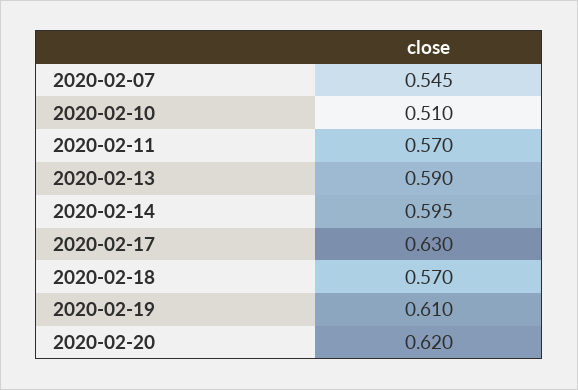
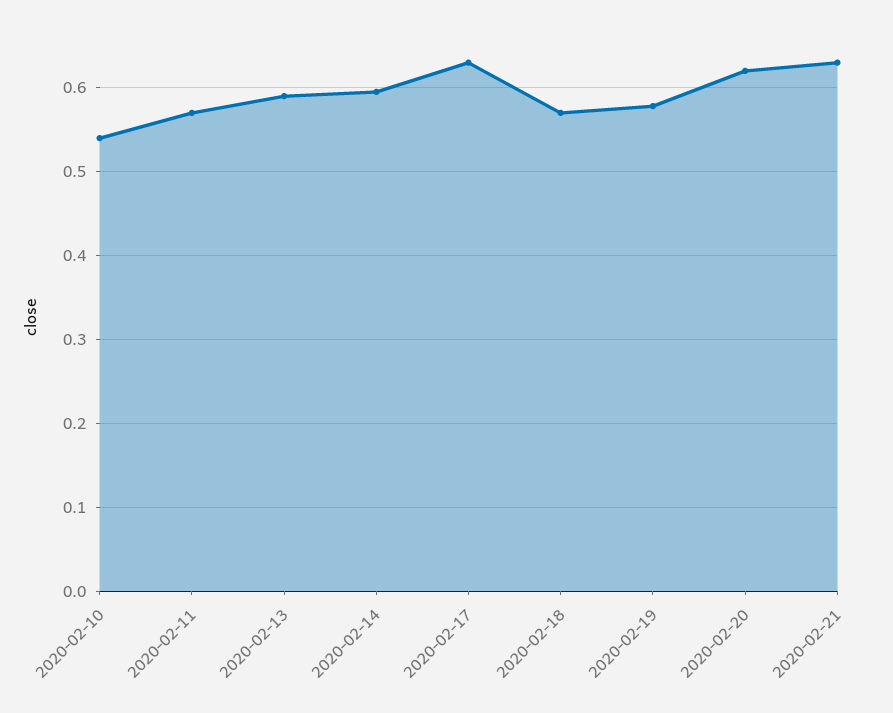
2020-02-07: 0.545 -> none
2020-02-10: 0.51 -> 0.54
2020-02-19: 0.61 -> 0.58
2020-02-21: none -> 0.63

